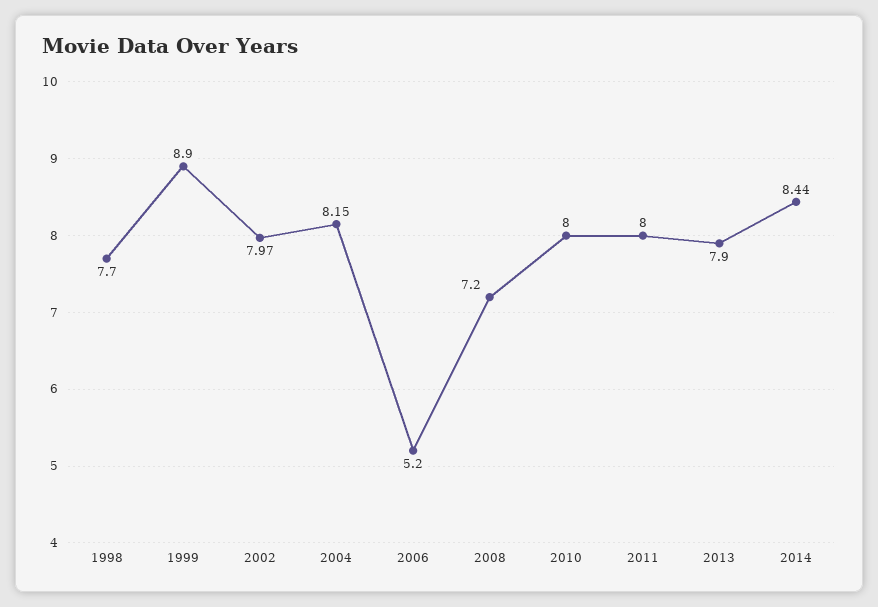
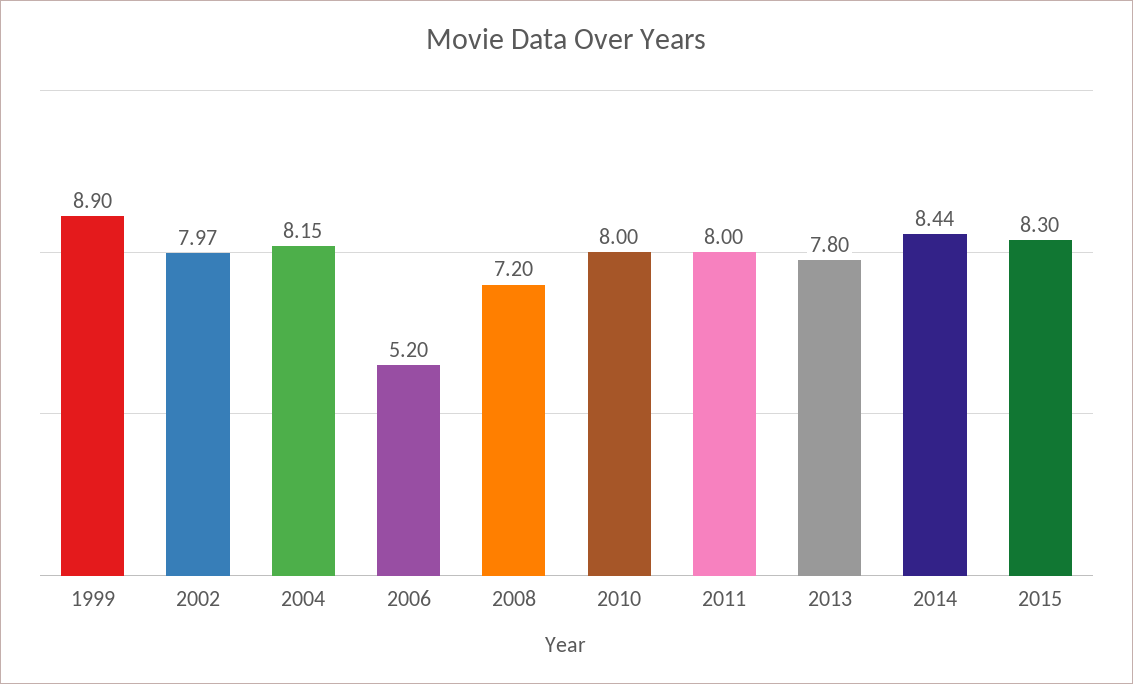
1998: 7.7 -> none
2013: 7.9 -> 7.8
2015: none -> 8.3

